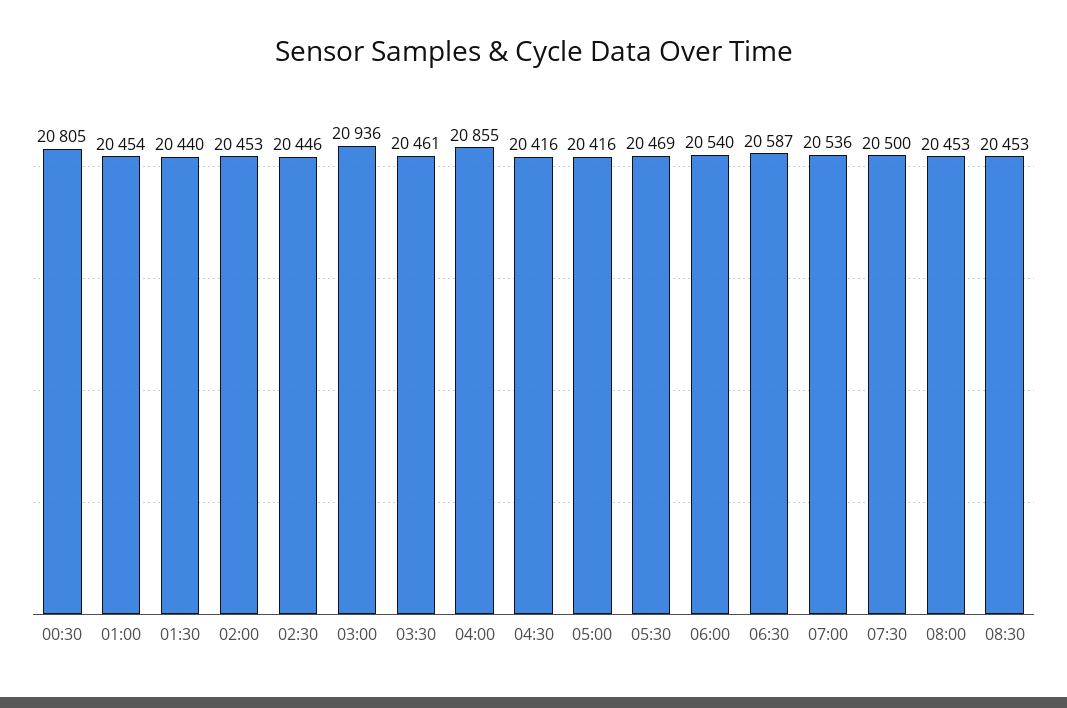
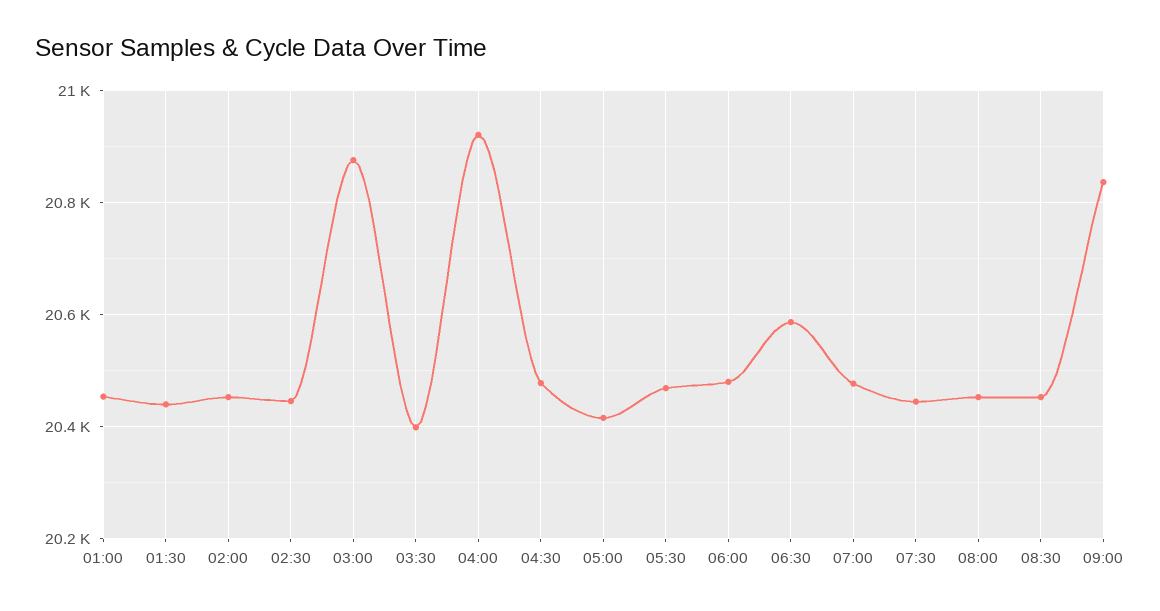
00:30: 20805 -> none
03:00: 20936 -> 20880
03:30: 20461 -> 20400
04:00: 20855 -> 20920
04:30: 20416 -> 20480
06:00: 20540 -> 20480
07:00: 20536 -> 20480
07:30: 20500 -> 20440
09:00: none -> 20840

